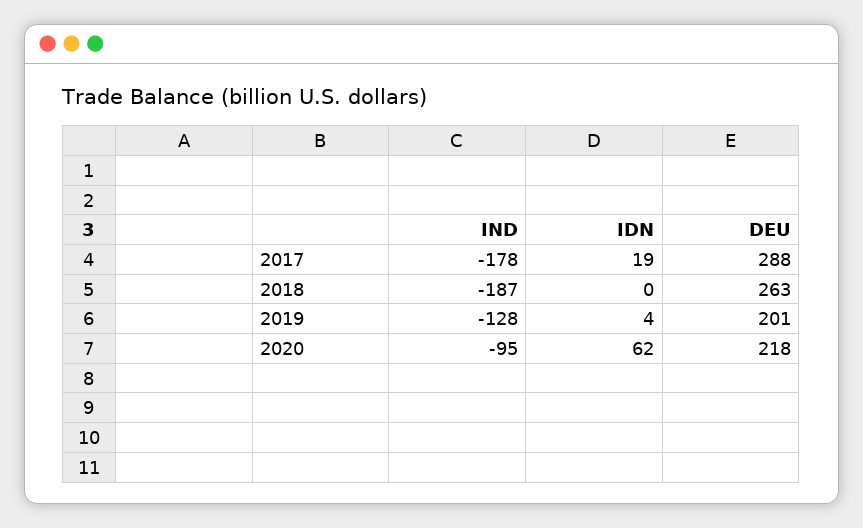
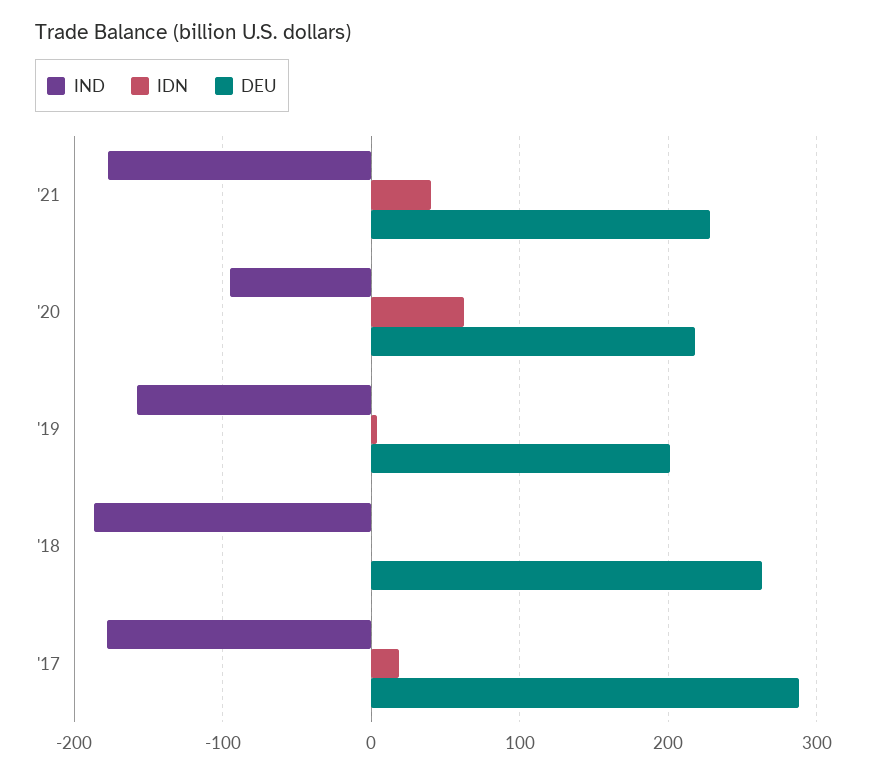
IND, 2019: -128 -> -160
IND, '21: none -> -180
IDN, '21: none -> 40
DEU, '21: none -> 230

